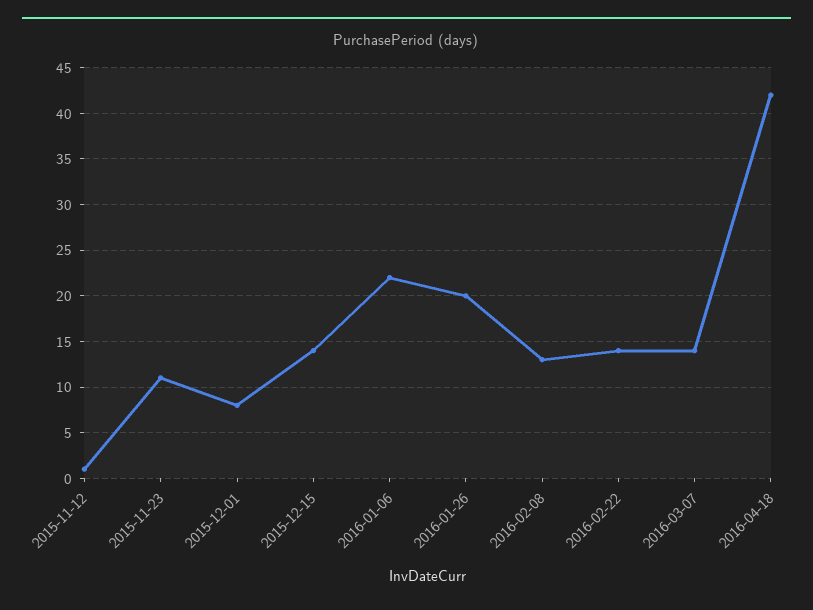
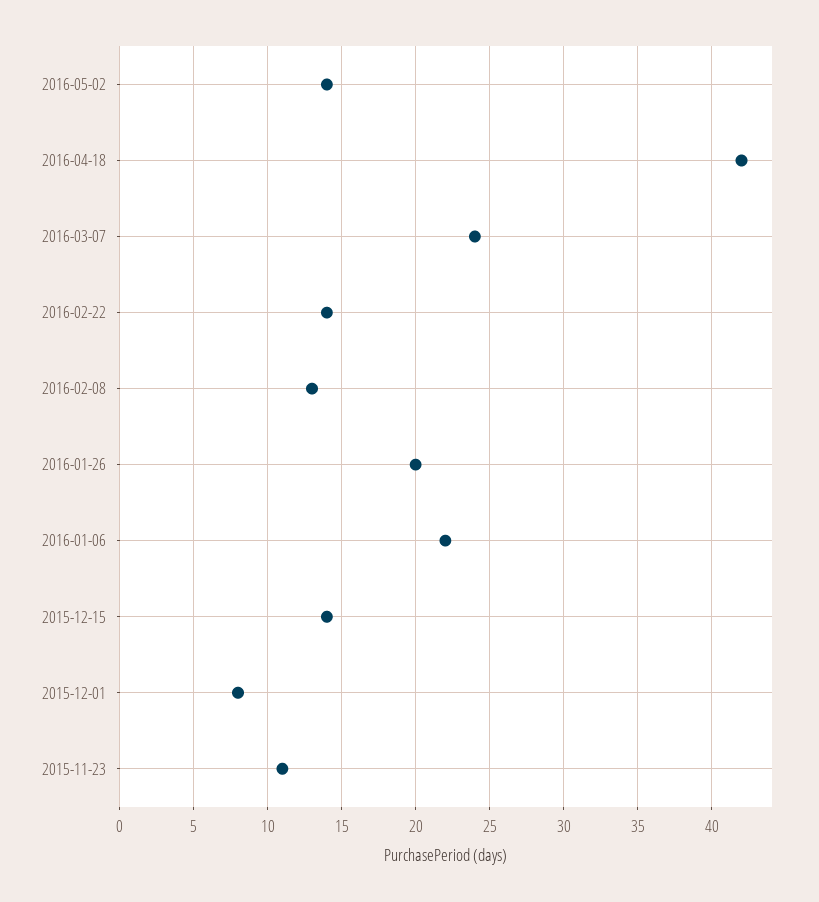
2015-11-12: 1 -> none
2016-03-07: 14 -> 24
2016-05-02: none -> 14

